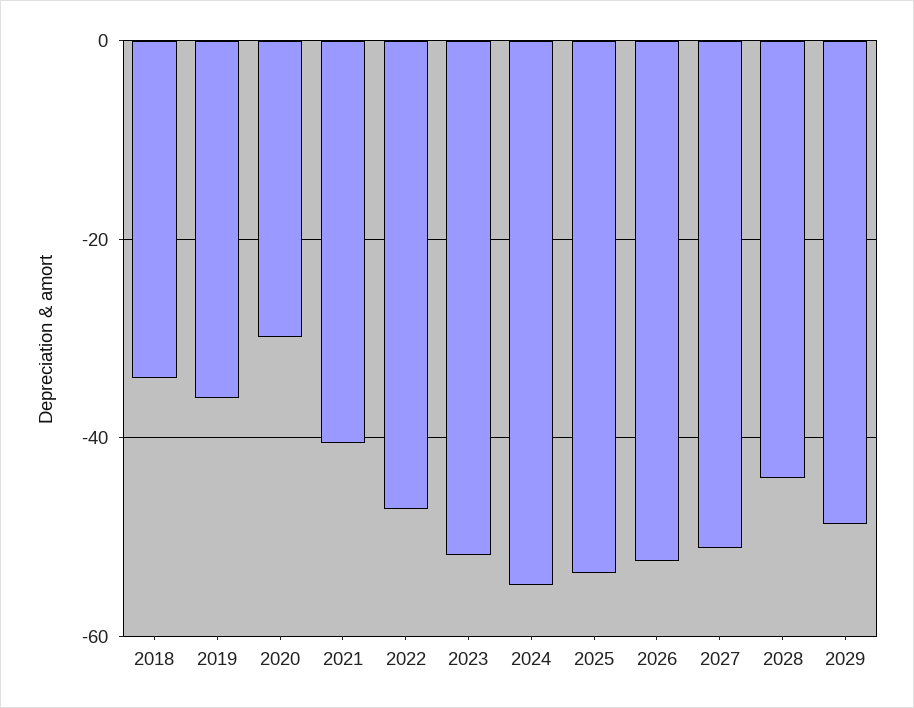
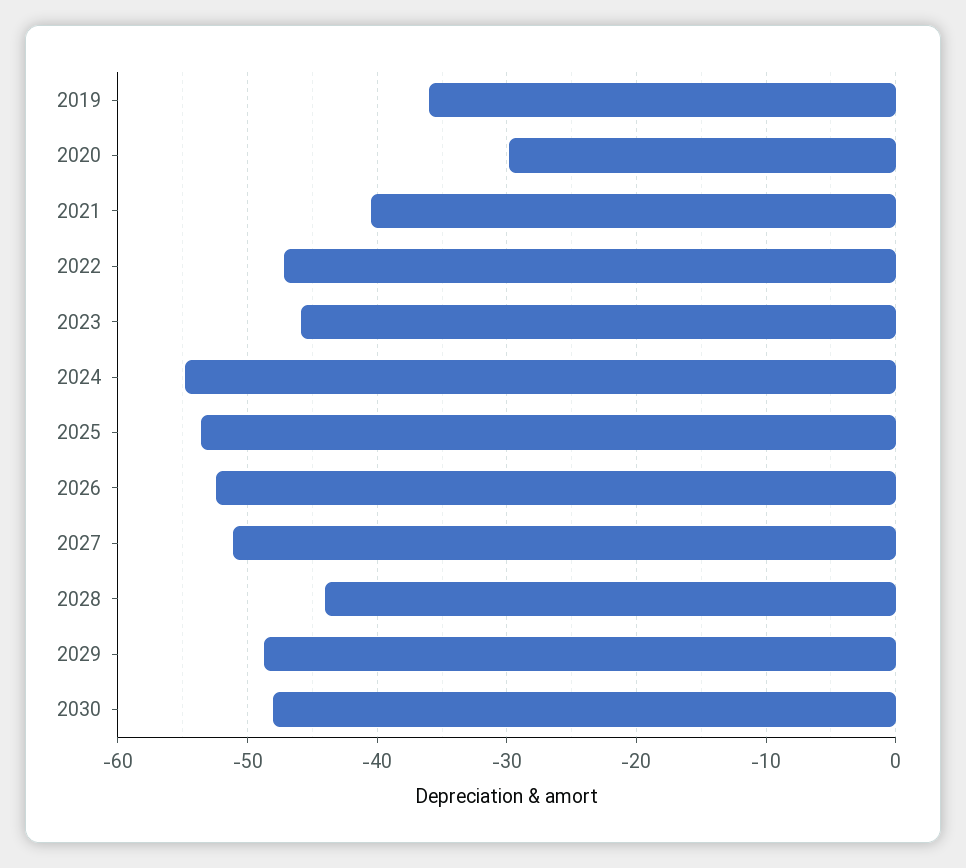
2018: -34 -> none
2023: -52 -> -46
2030: none -> -48

